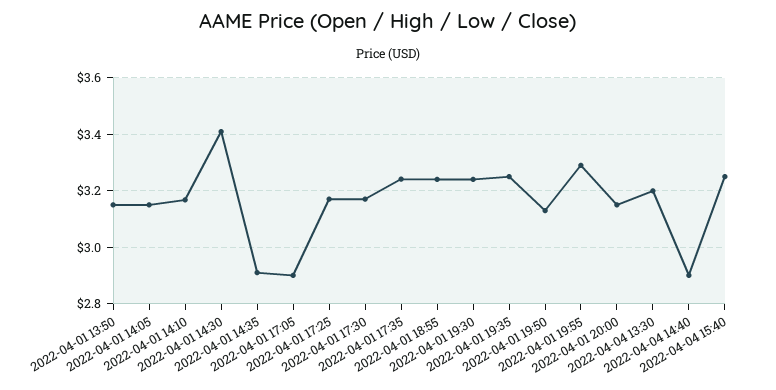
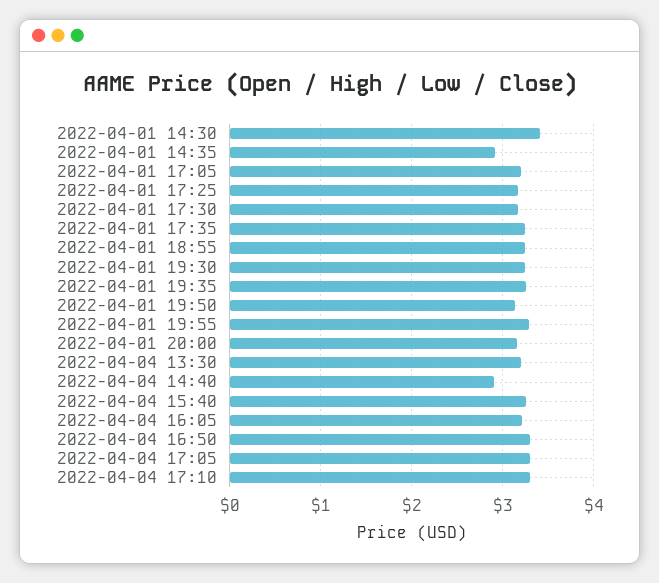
2022-04-01 13:50: 3.15 -> none
2022-04-01 14:05: 3.15 -> none
2022-04-01 14:10: 3.175 -> none
2022-04-01 17:05: 2.9 -> 3.2
2022-04-04 16:05: none -> 3.2
2022-04-04 16:50: none -> 3.3
2022-04-04 17:05: none -> 3.3
2022-04-04 17:10: none -> 3.3

